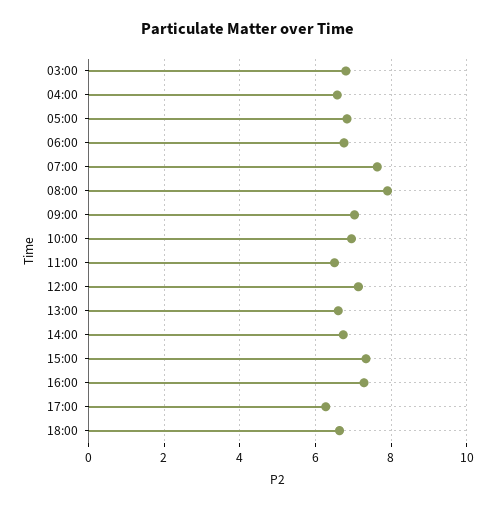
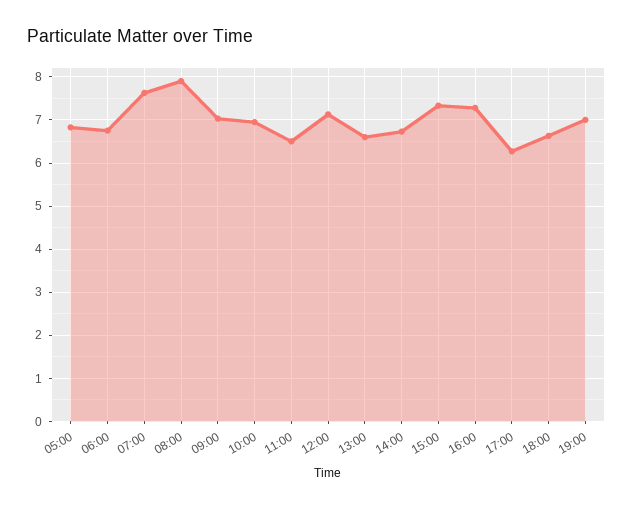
03:00: 6.8 -> none
04:00: 6.6 -> none
19:00: none -> 7

